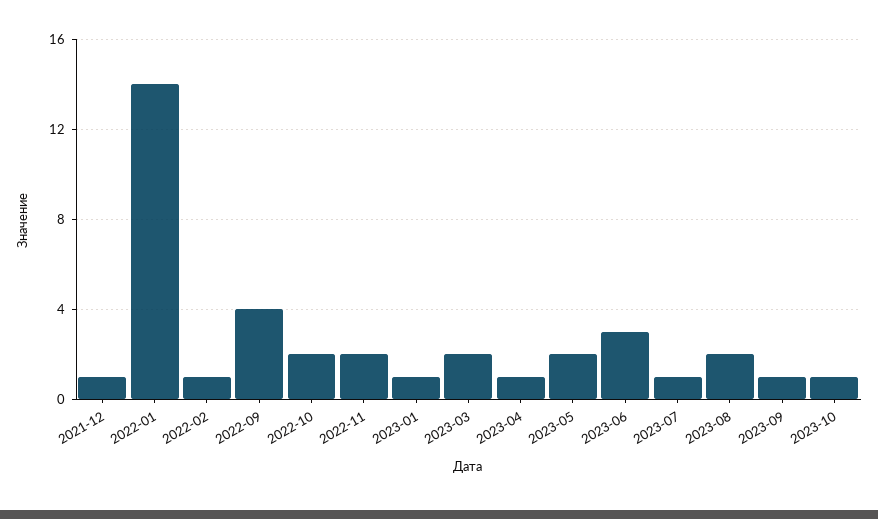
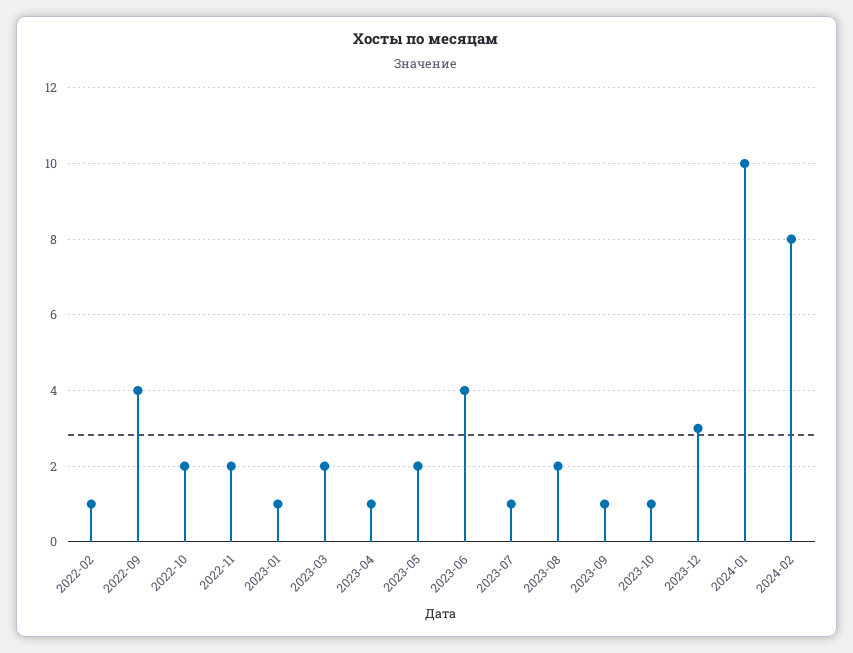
2021-12: 1 -> none
2022-01: 14 -> none
2023-06: 3 -> 4
2023-12: none -> 3
2024-01: none -> 10
2024-02: none -> 8

